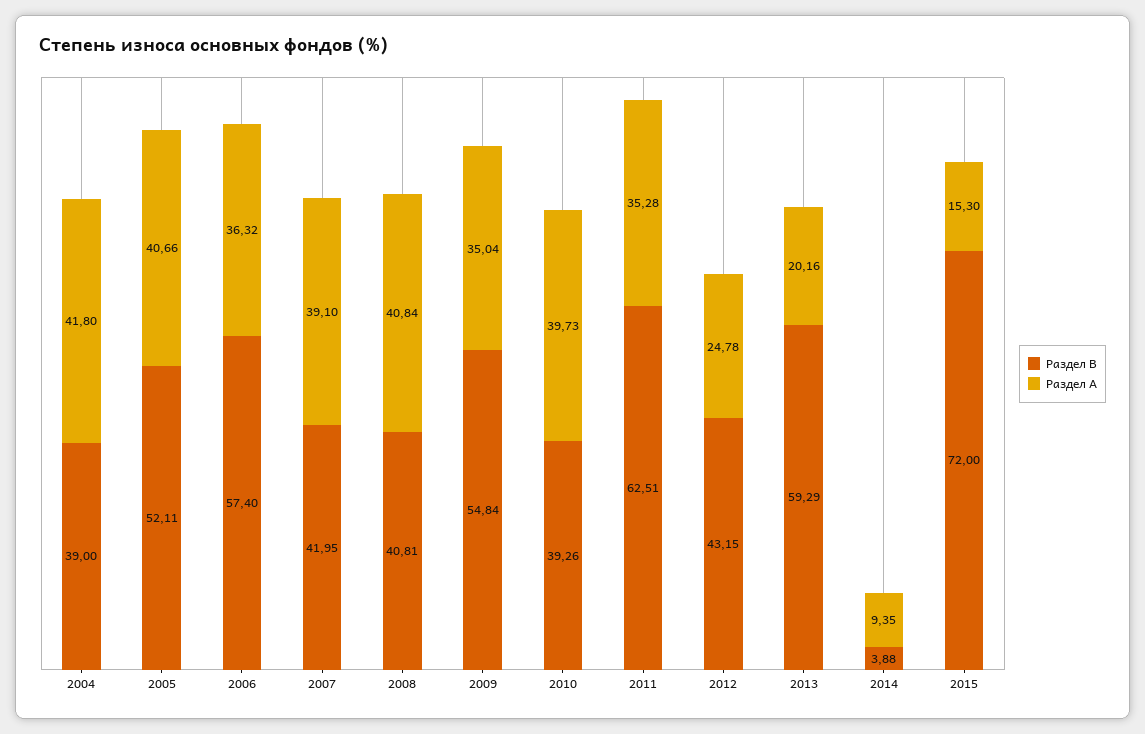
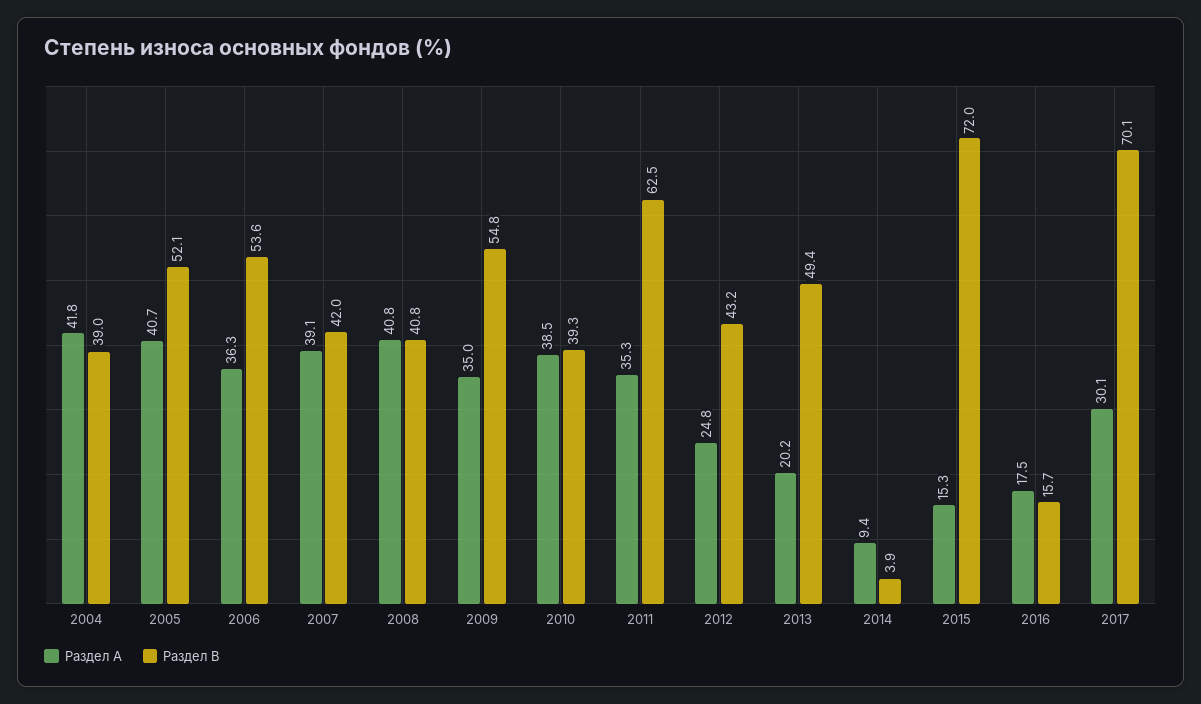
Раздел В, 2006: 57.4 -> 53.6
Раздел А, 2010: 39.73 -> 38.5
Раздел В, 2013: 59.29 -> 49.4
Раздел А, 2016: none -> 17.5
Раздел В, 2016: none -> 15.7
Раздел А, 2017: none -> 30.1
Раздел В, 2017: none -> 70.1

